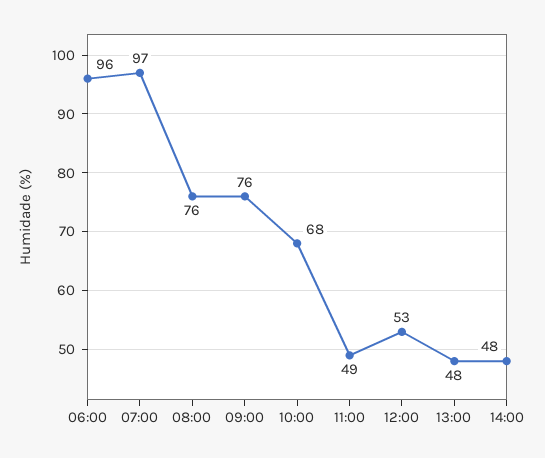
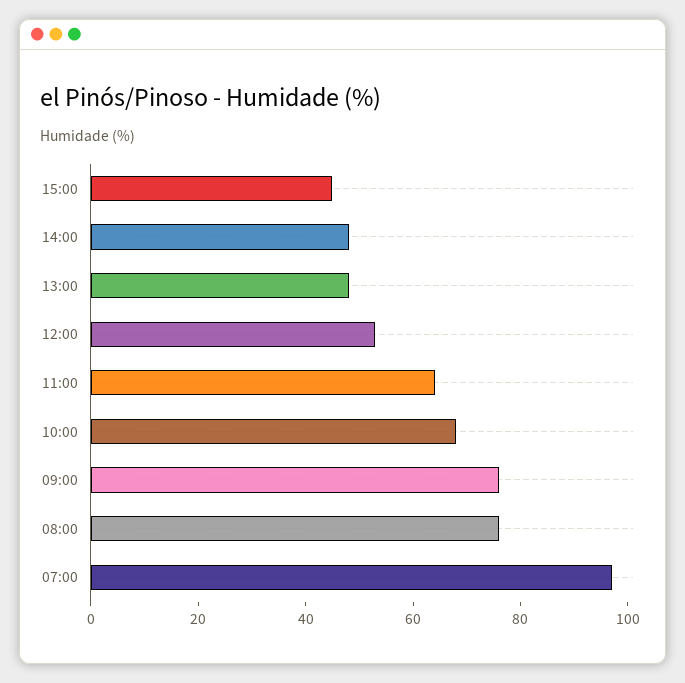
06:00: 96 -> none
11:00: 49 -> 65
15:00: none -> 45

